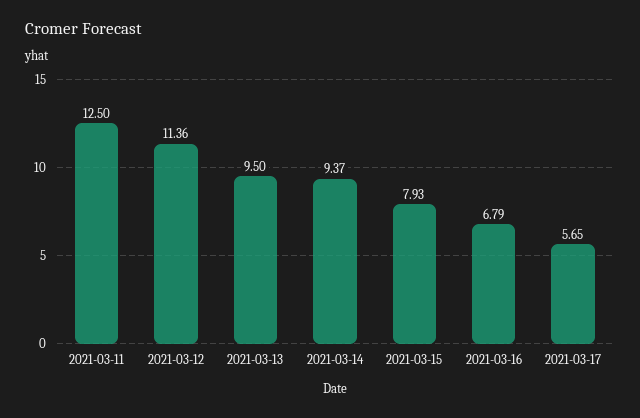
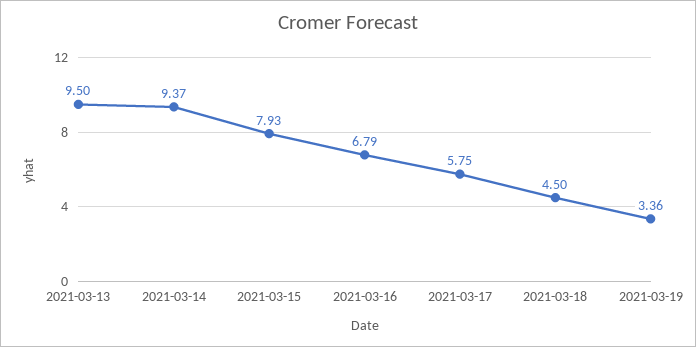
2021-03-11: 12.5 -> none
2021-03-12: 11.36 -> none
2021-03-17: 5.65 -> 5.75
2021-03-18: none -> 4.5
2021-03-19: none -> 3.36

